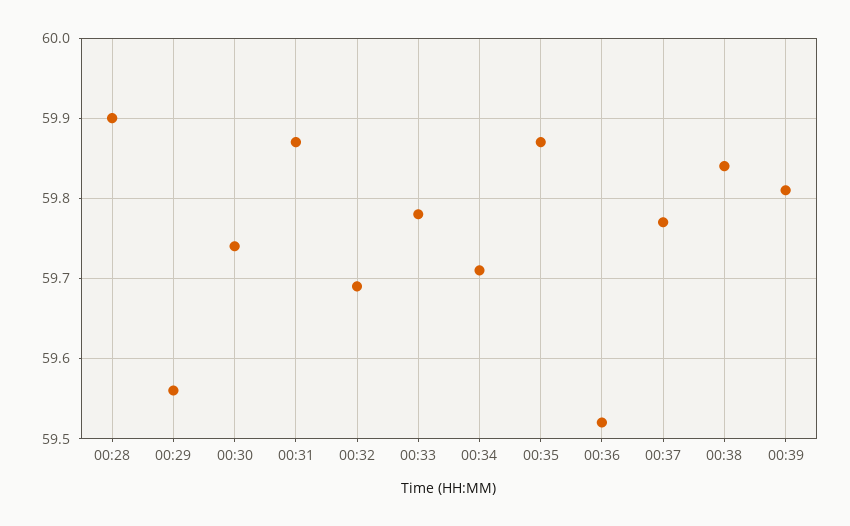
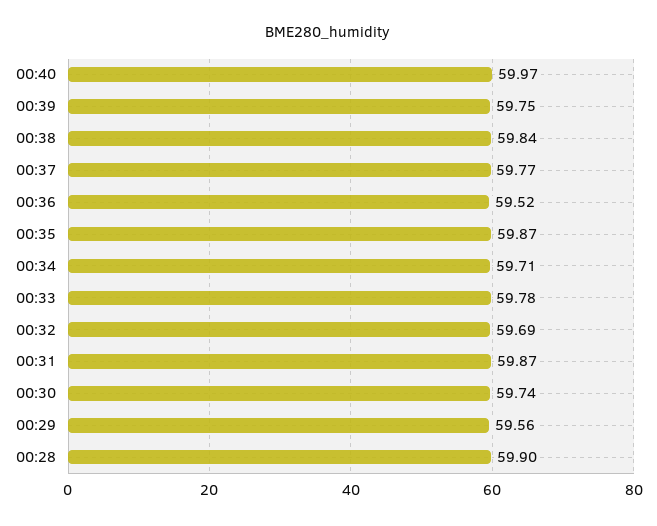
00:39: 59.81 -> 59.75
00:40: none -> 59.97

